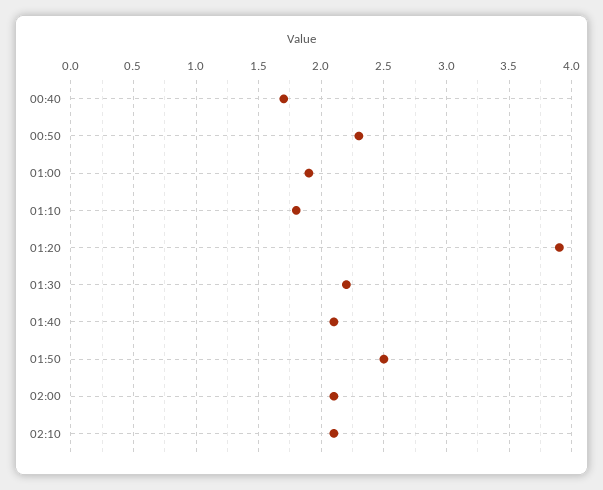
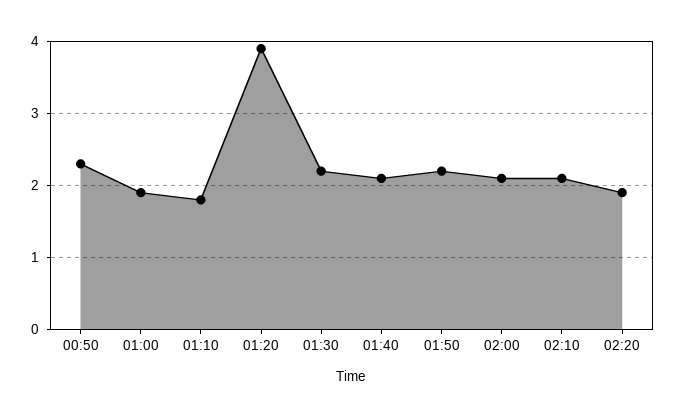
00:40: 1.7 -> none
01:50: 2.5 -> 2.2
02:20: none -> 1.9

